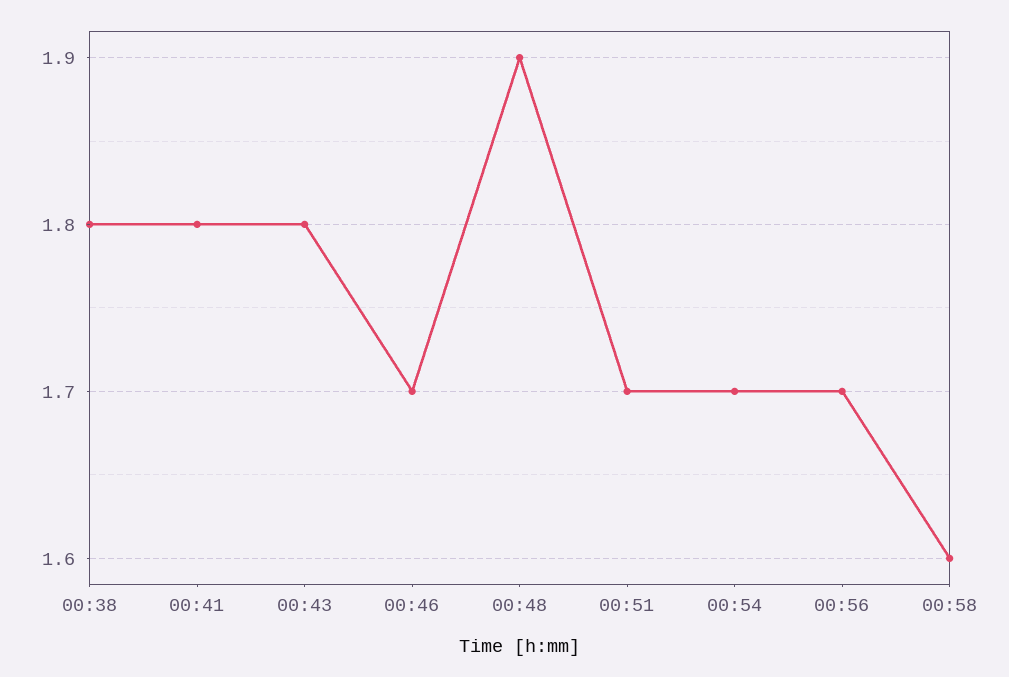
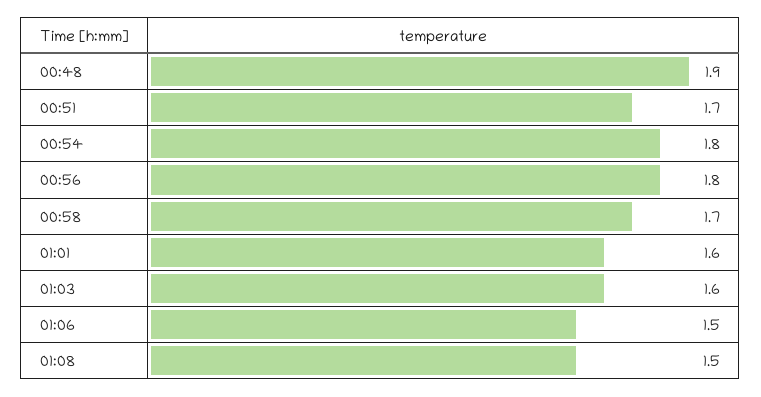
00:38: 1.8 -> none
00:41: 1.8 -> none
00:43: 1.8 -> none
00:46: 1.7 -> none
00:54: 1.7 -> 1.8
00:56: 1.7 -> 1.8
00:58: 1.6 -> 1.7
01:01: none -> 1.6
01:03: none -> 1.6
01:06: none -> 1.5
01:08: none -> 1.5

